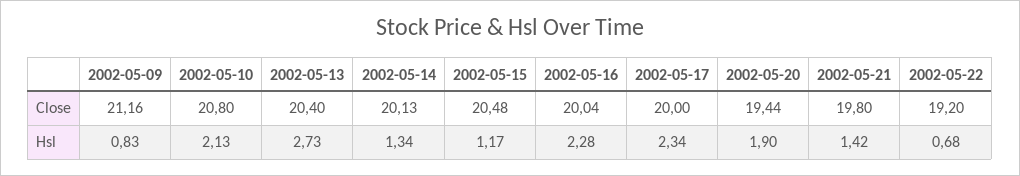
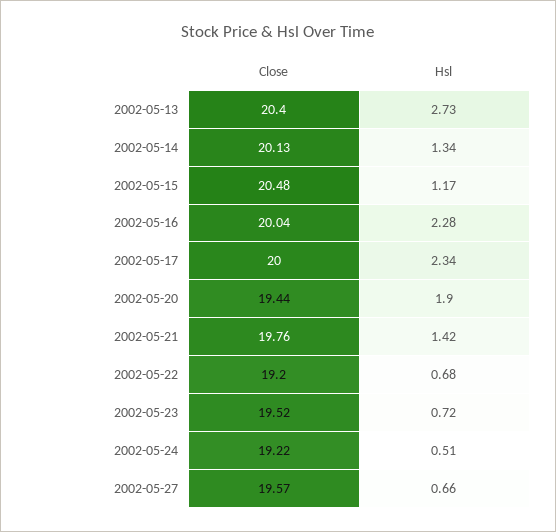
2002-05-09, Close: 21.16 -> none
2002-05-10, Close: 20.8 -> none
2002-05-21, Close: 19.8 -> 19.76
2002-05-09, Hsl: 0.83 -> none
2002-05-10, Hsl: 2.13 -> none
2002-05-23, Close: none -> 19.52
2002-05-23, Hsl: none -> 0.72
2002-05-24, Close: none -> 19.22
2002-05-24, Hsl: none -> 0.51
2002-05-27, Close: none -> 19.57
2002-05-27, Hsl: none -> 0.66

